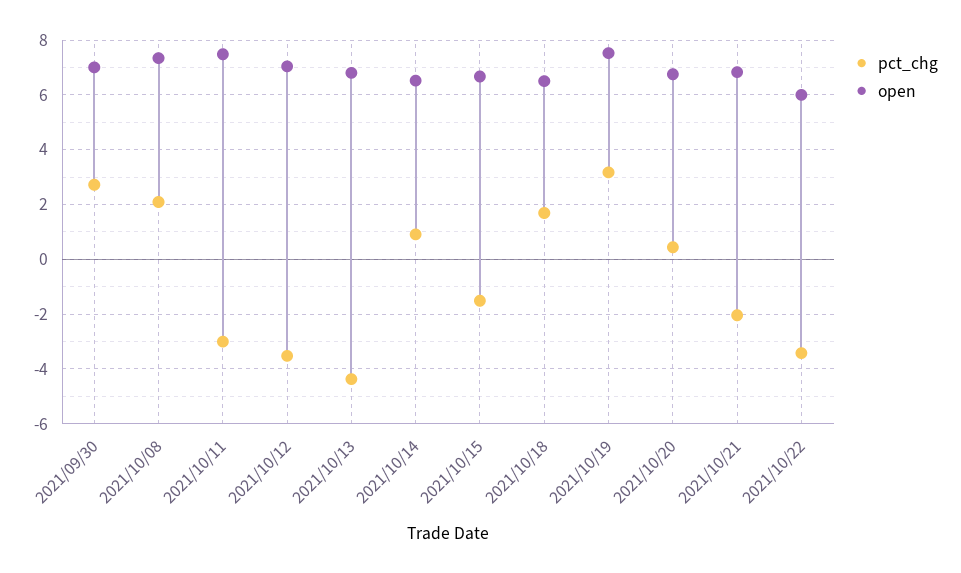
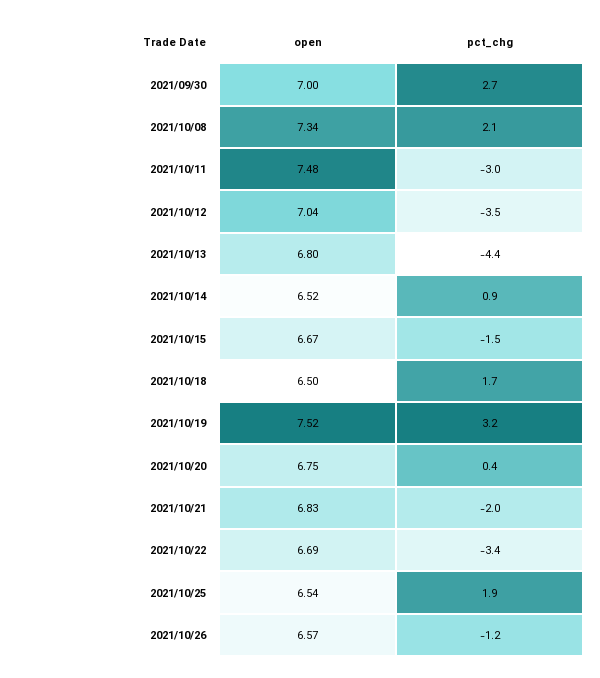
open, 2021/10/22: 6 -> 6.69
open, 2021/10/25: none -> 6.54
pct_chg, 2021/10/25: none -> 1.9
open, 2021/10/26: none -> 6.57
pct_chg, 2021/10/26: none -> -1.2

